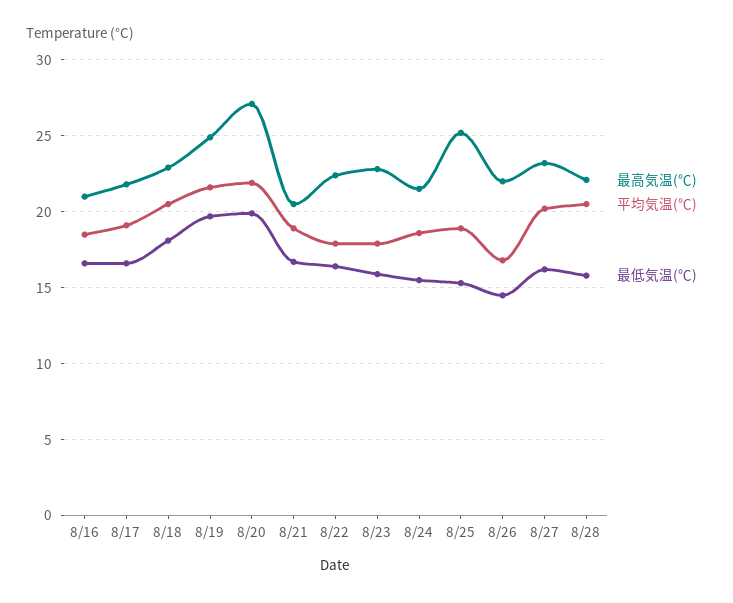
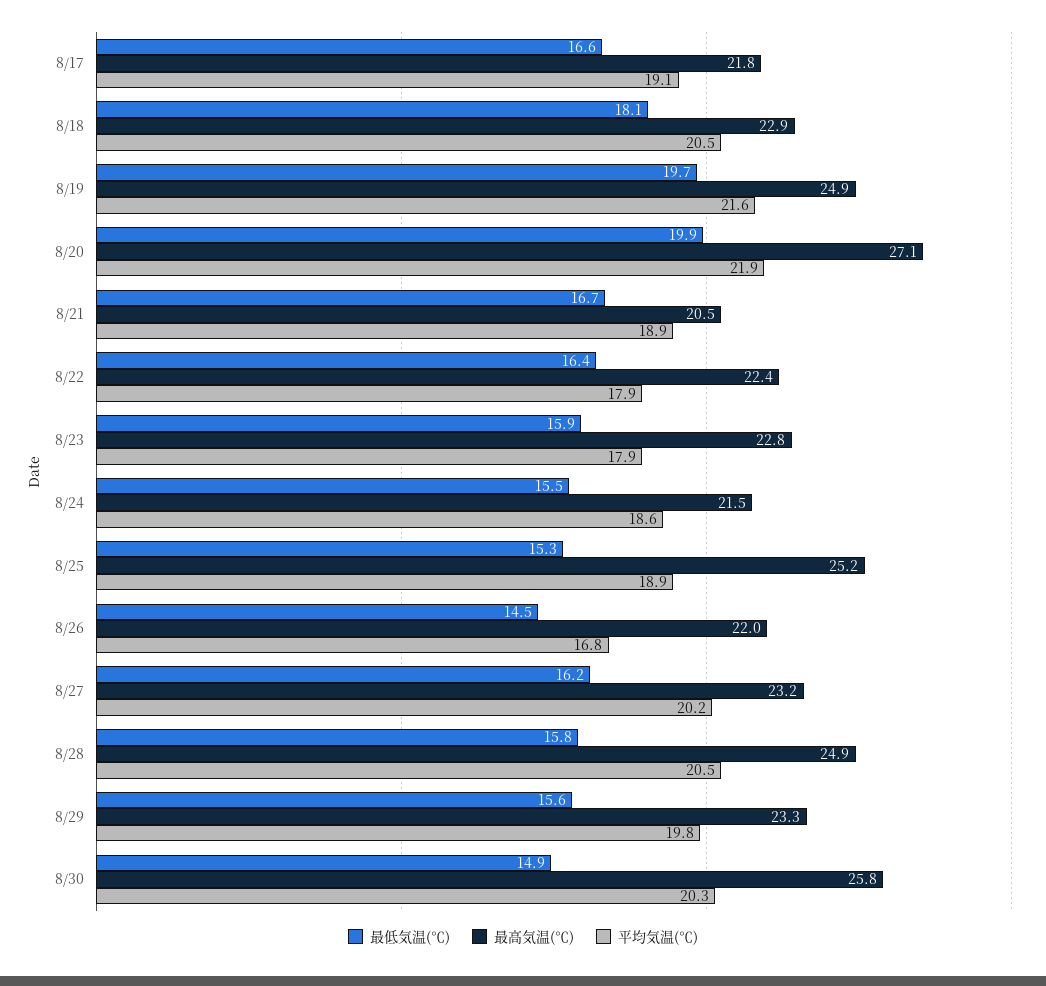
最高気温(℃), 8/16: 21 -> none
平均気温(℃), 8/16: 18.5 -> none
最低気温(℃), 8/16: 16.5 -> none
最高気温(℃), 8/28: 22 -> 24.9
最低気温(℃), 8/29: none -> 15.6
最高気温(℃), 8/29: none -> 23.3
平均気温(℃), 8/29: none -> 19.8
最低気温(℃), 8/30: none -> 14.9
最高気温(℃), 8/30: none -> 25.8
平均気温(℃), 8/30: none -> 20.3

